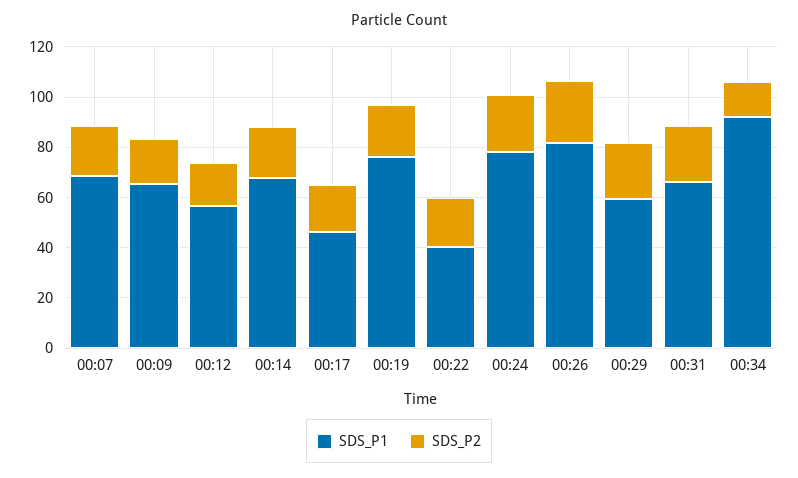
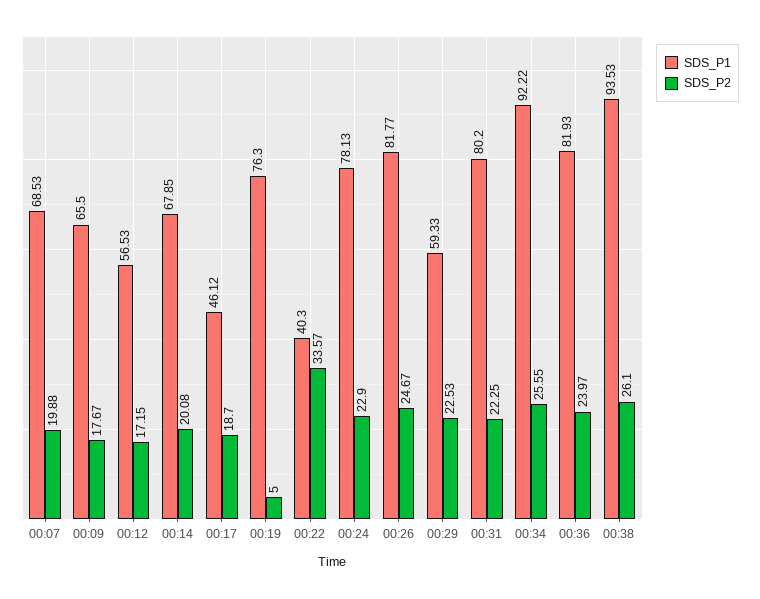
SDS_P2, 00:19: 20 -> 5
SDS_P2, 00:22: 20 -> 33.57
SDS_P1, 00:31: 65 -> 80.2
SDS_P2, 00:34: 15 -> 25.55
SDS_P1, 00:36: none -> 81.93
SDS_P2, 00:36: none -> 23.97
SDS_P1, 00:38: none -> 93.53
SDS_P2, 00:38: none -> 26.1

